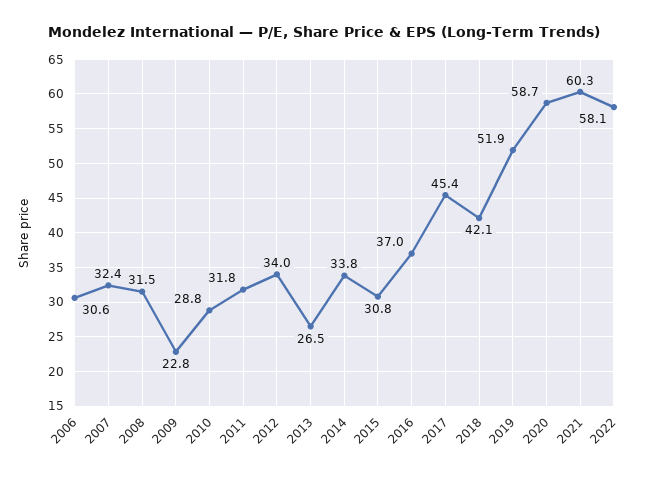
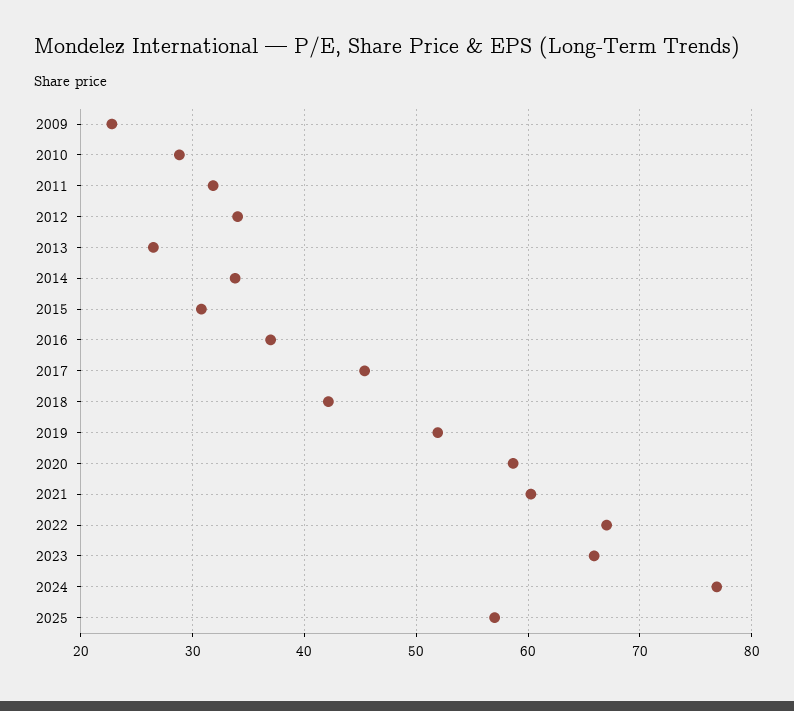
2006: 30.6 -> none
2007: 32.4 -> none
2008: 31.5 -> none
2022: 58.1 -> 67
2023: none -> 66
2024: none -> 77
2025: none -> 57

